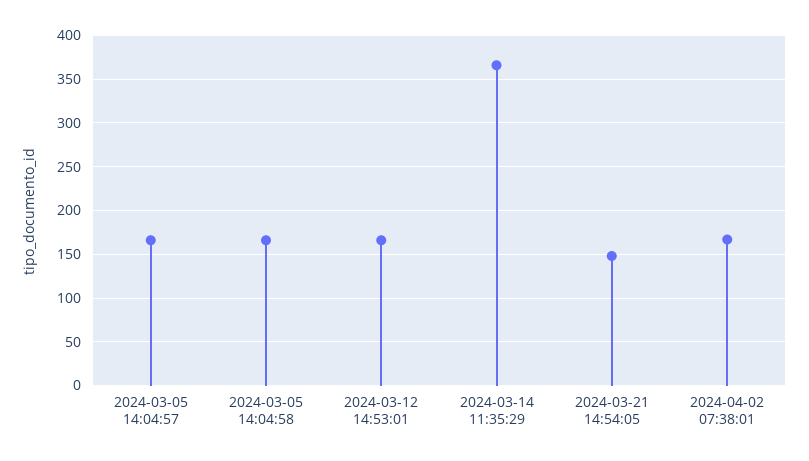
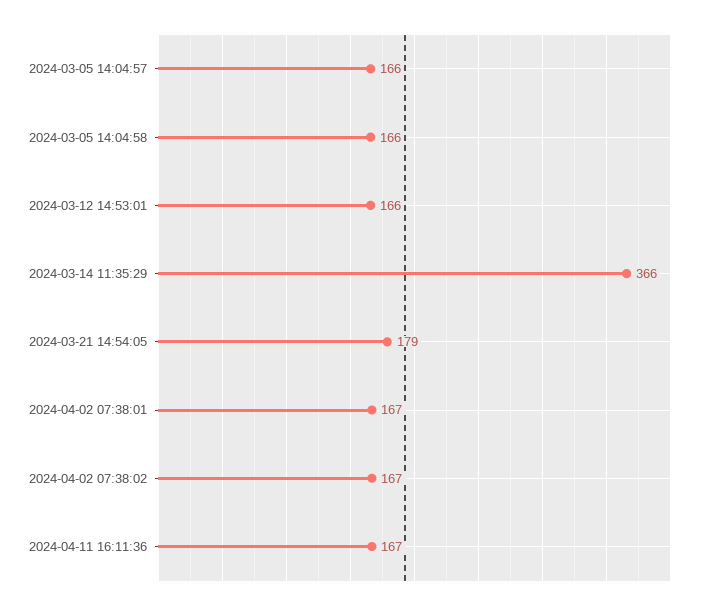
2024-03-21 14:54:05: 150 -> 179
2024-04-02 07:38:02: none -> 167
2024-04-11 16:11:36: none -> 167

